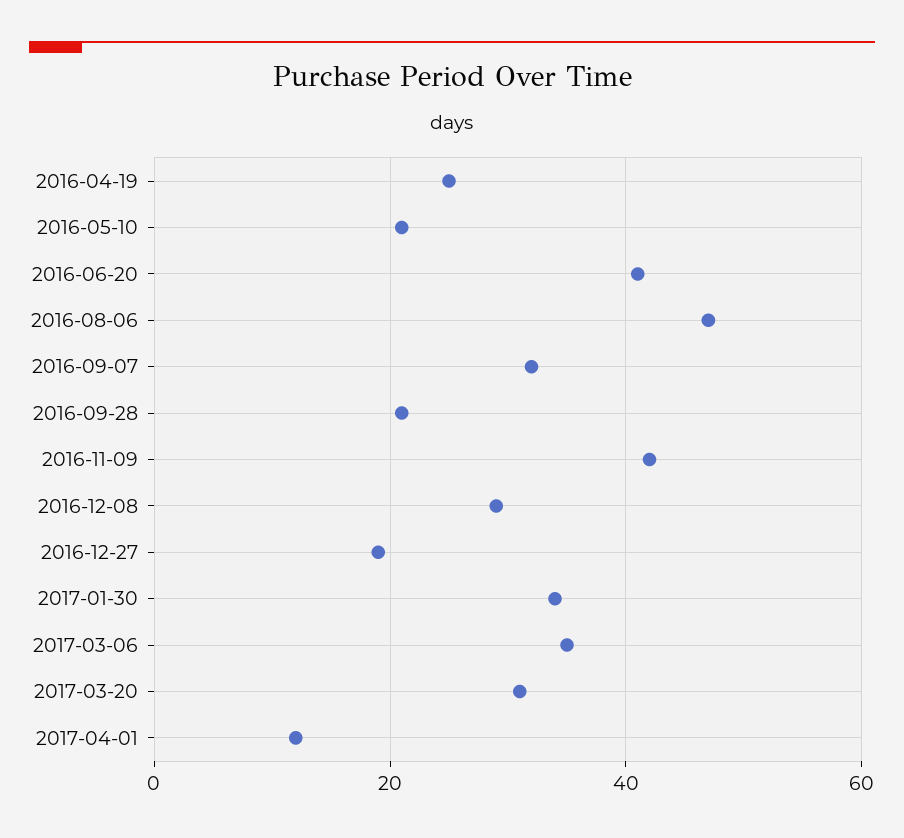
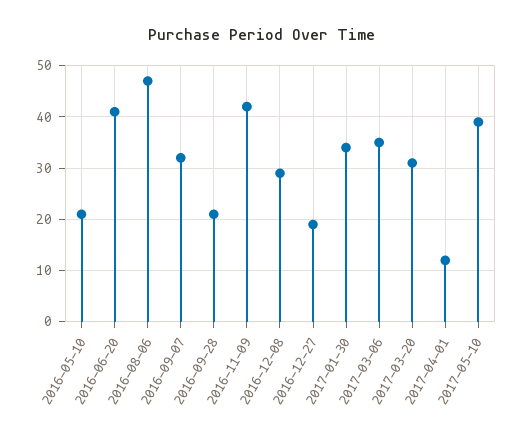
2016-04-19: 25 -> none
2017-05-10: none -> 40

